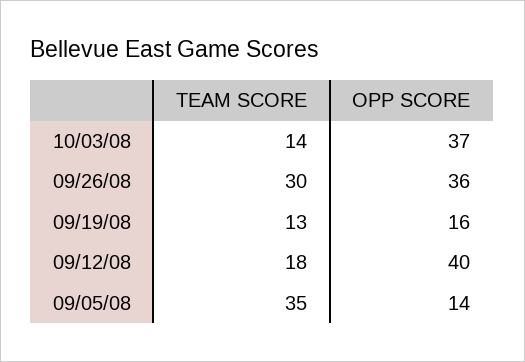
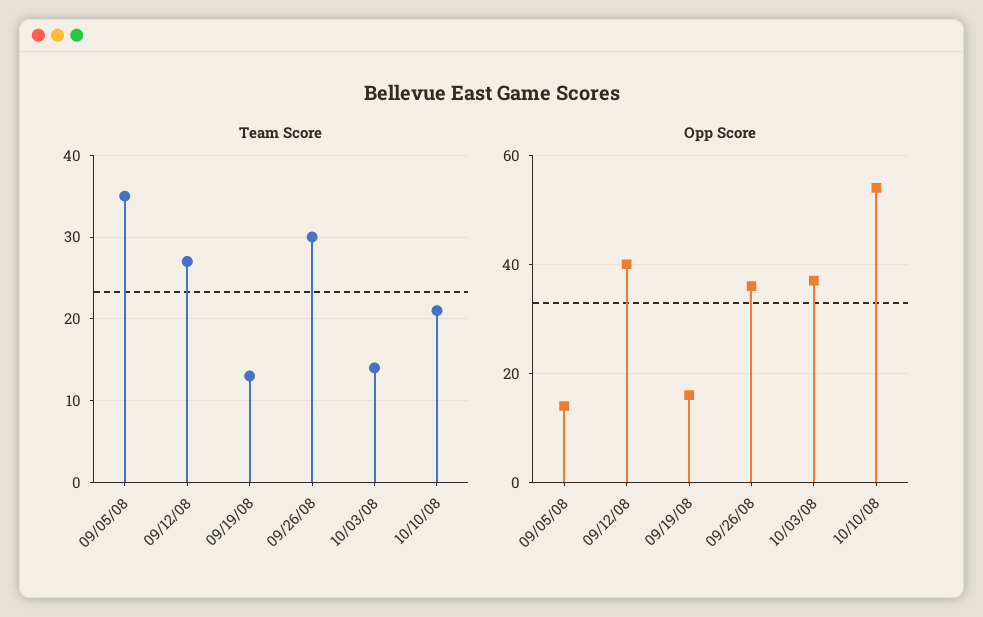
TEAM SCORE, 09/12/08: 18 -> 27
TEAM SCORE, 10/10/08: none -> 21
OPP SCORE, 10/10/08: none -> 55

